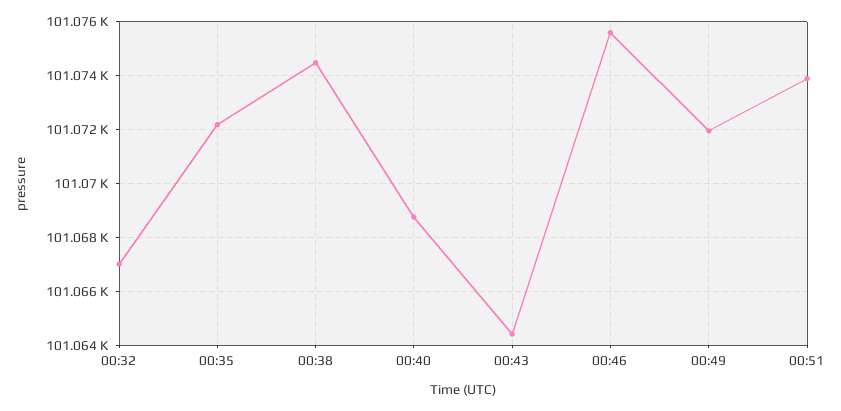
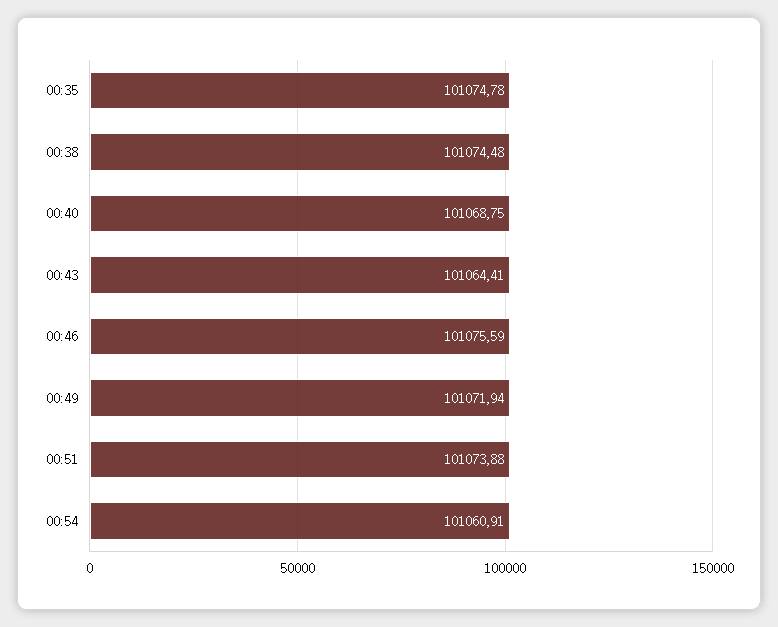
00:32: 101067 -> none
00:35: 101072.25 -> 101074.78
00:54: none -> 101060.91

